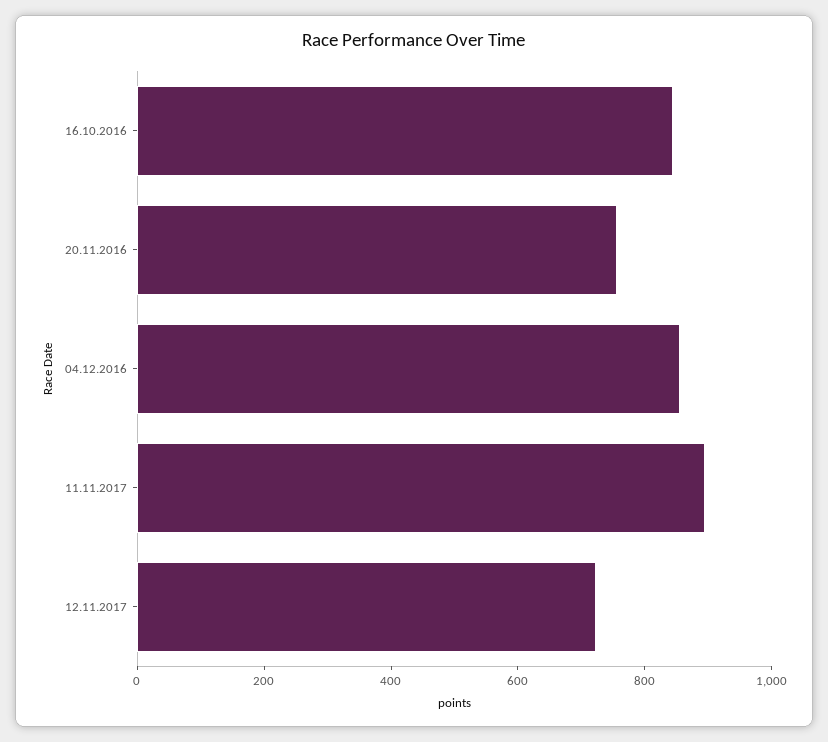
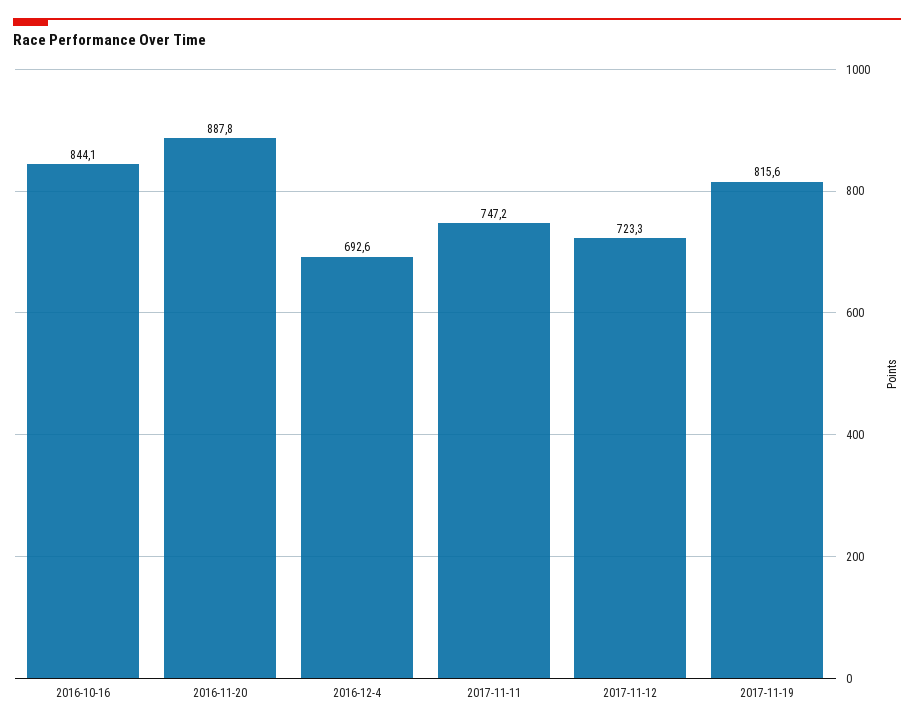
20.11.2016: 750 -> 887.8
04.12.2016: 850 -> 692.6
11.11.2017: 900 -> 747.2
2017-11-19: none -> 815.6

